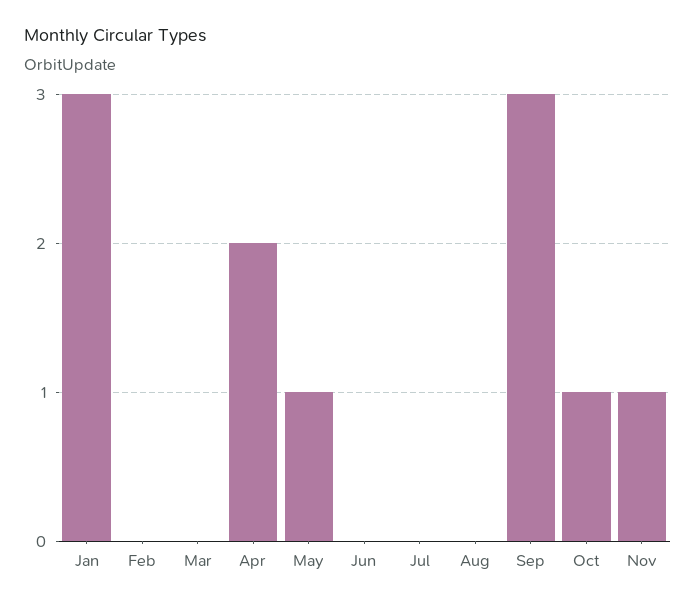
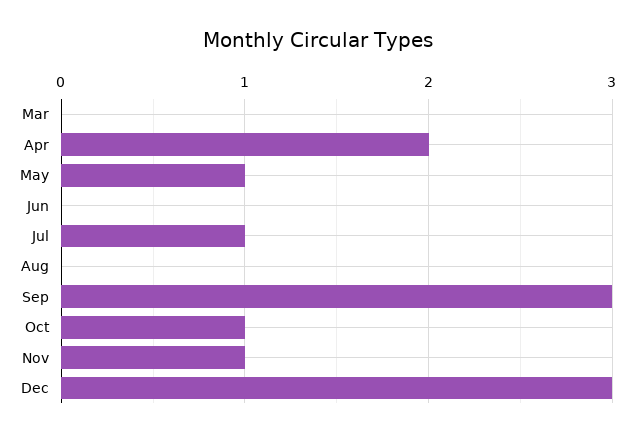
Jan: 3 -> none
Feb: 0 -> none
Jul: 0 -> 1
Dec: none -> 3

